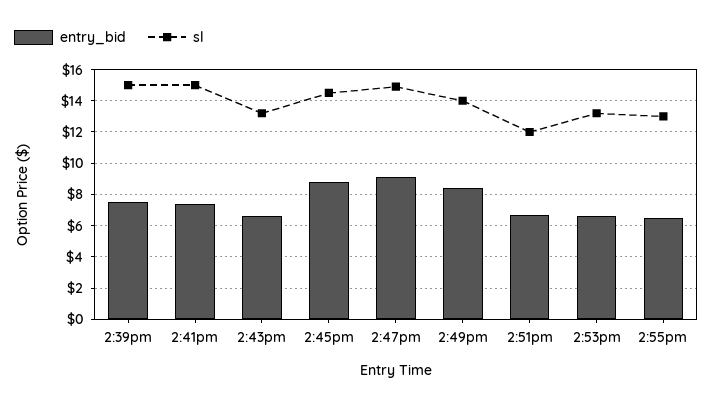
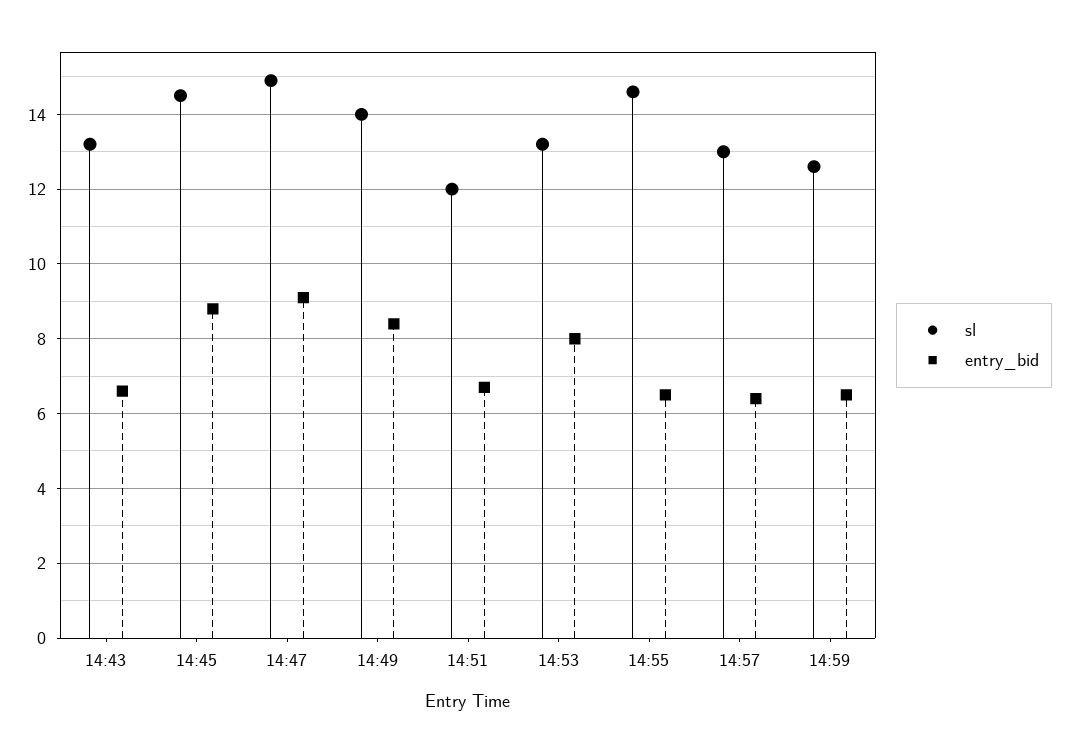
entry_bid, 2:39pm: 7.5 -> none
sl, 2:39pm: 15 -> none
entry_bid, 2:41pm: 7.5 -> none
sl, 2:41pm: 15 -> none
entry_bid, 2:53pm: 6.5 -> 8
sl, 2:55pm: 13 -> 14.5
sl, 14:57: none -> 13
entry_bid, 14:57: none -> 6.5
sl, 14:59: none -> 12.5
entry_bid, 14:59: none -> 6.5

